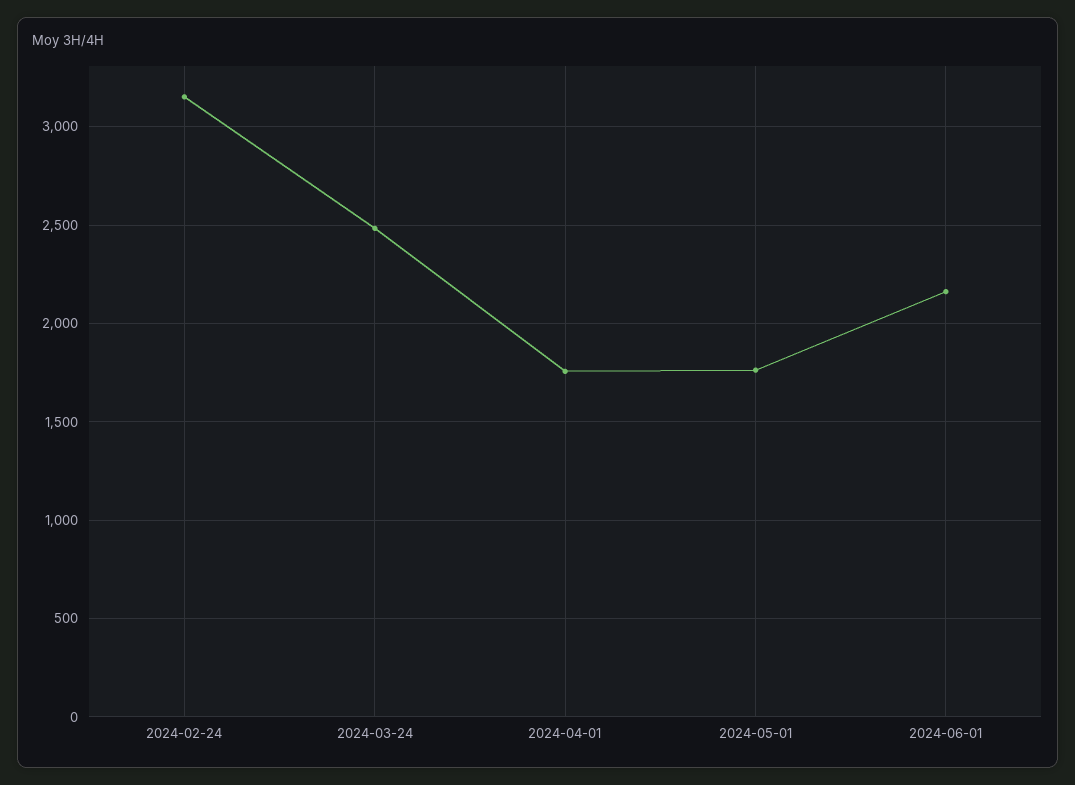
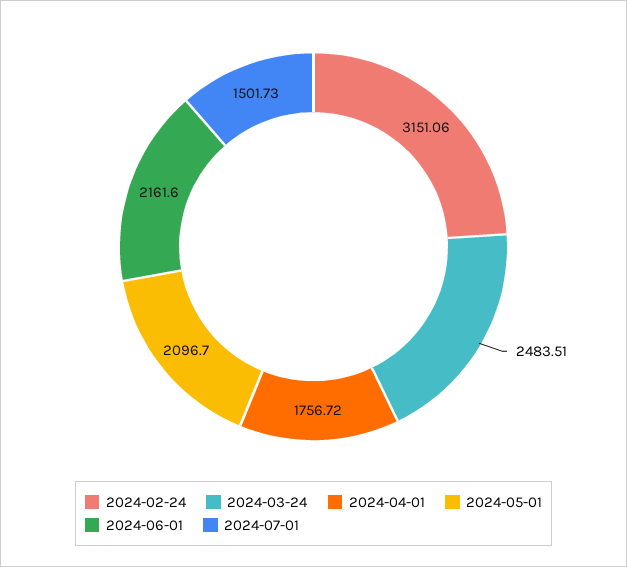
2024-05-01: 1750 -> 2096.7
2024-07-01: none -> 1501.73

